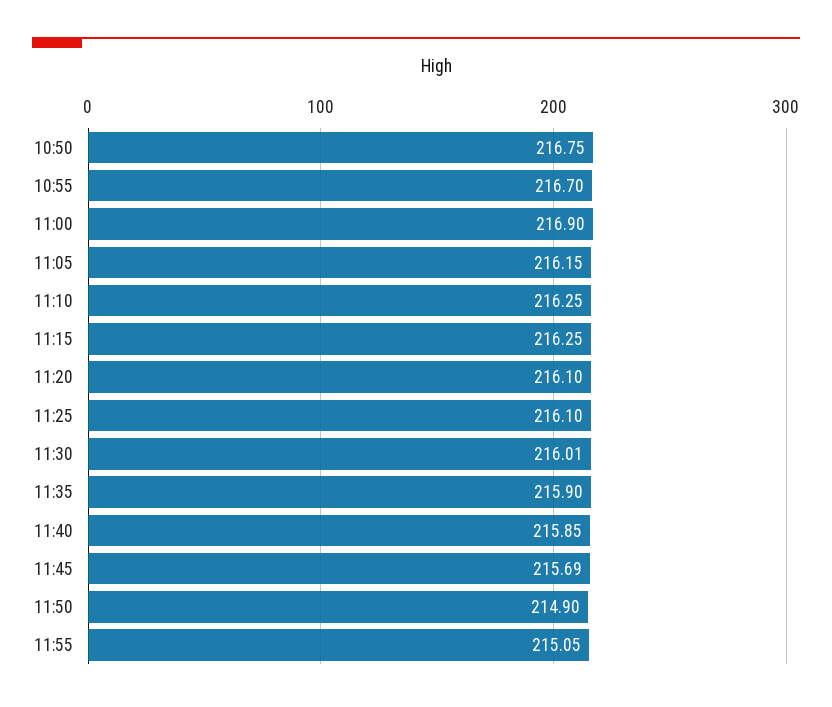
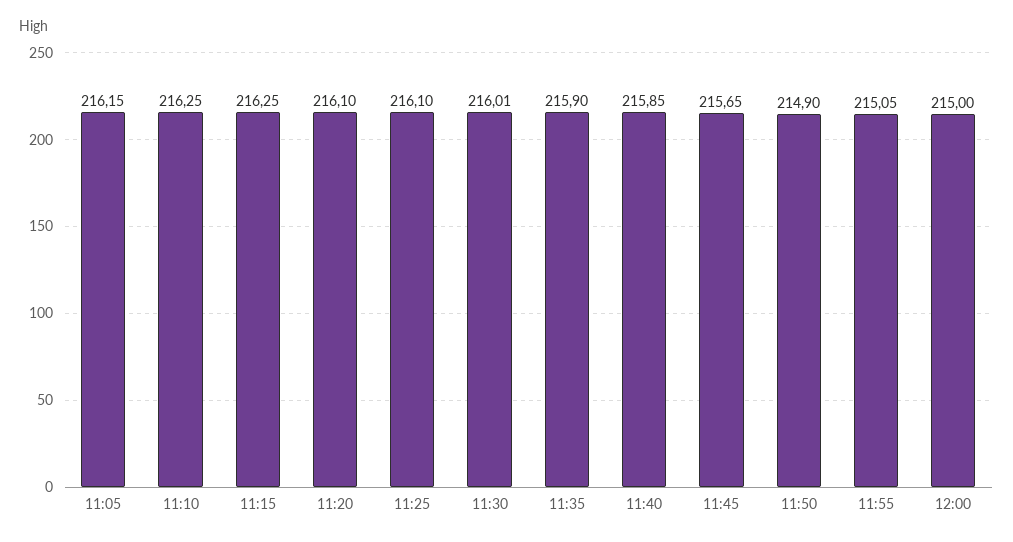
10:50: 216.75 -> none
10:55: 216.7 -> none
11:00: 216.9 -> none
11:45: 215.69 -> 215.65
12:00: none -> 215

